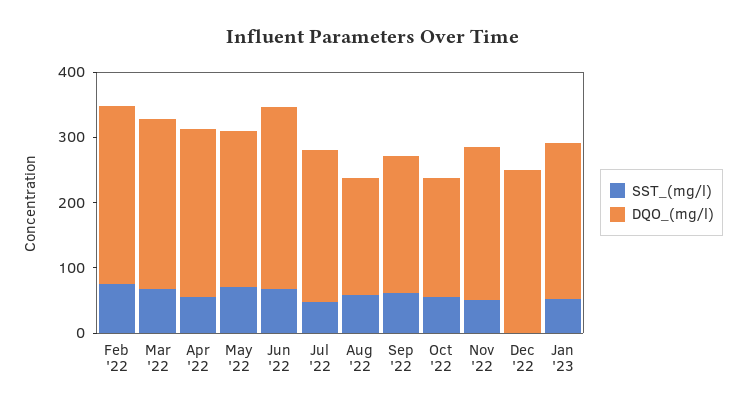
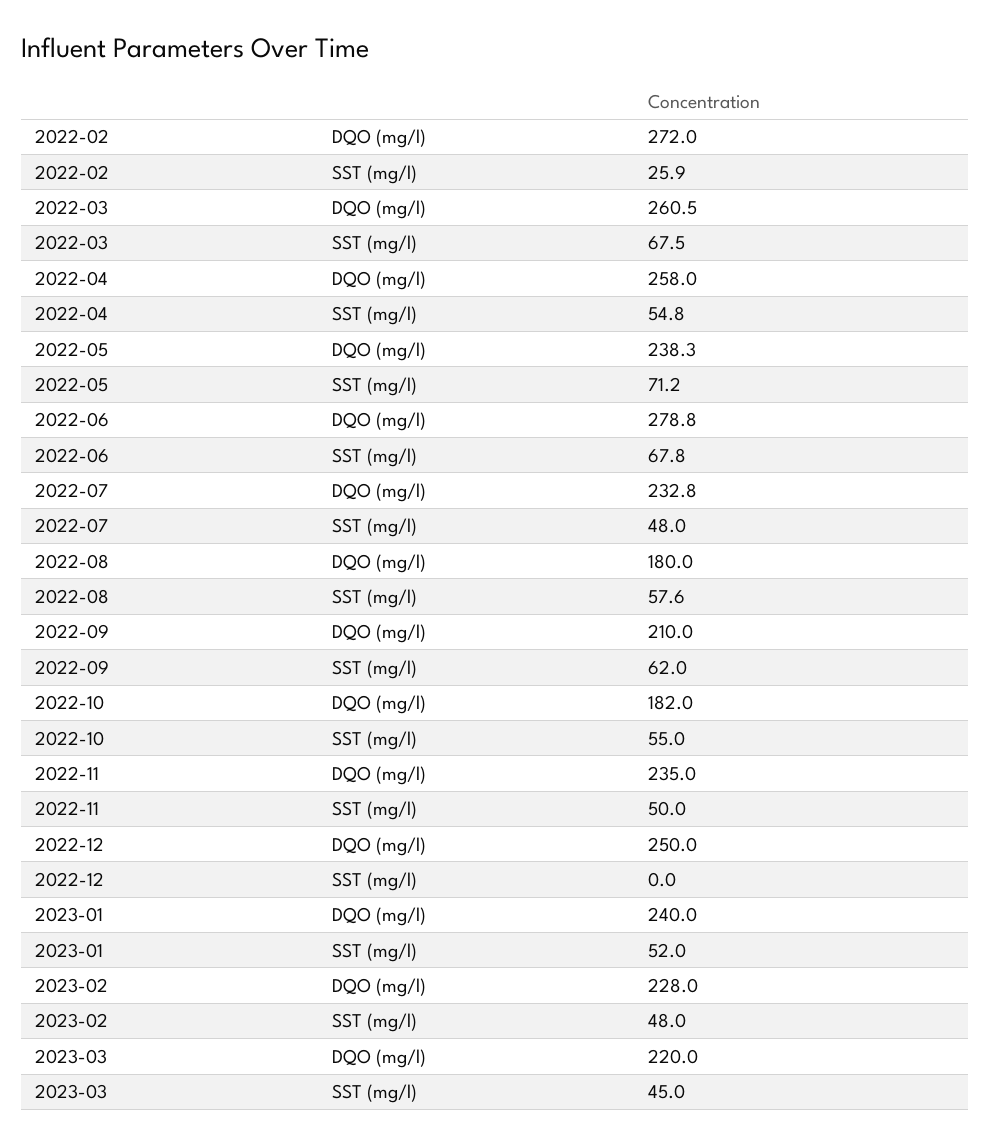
SST_(mg/l), Feb '22: 80 -> 25.9
DQO_(mg/l), 2023-02: none -> 228
SST_(mg/l), 2023-02: none -> 48
DQO_(mg/l), 2023-03: none -> 220
SST_(mg/l), 2023-03: none -> 45

